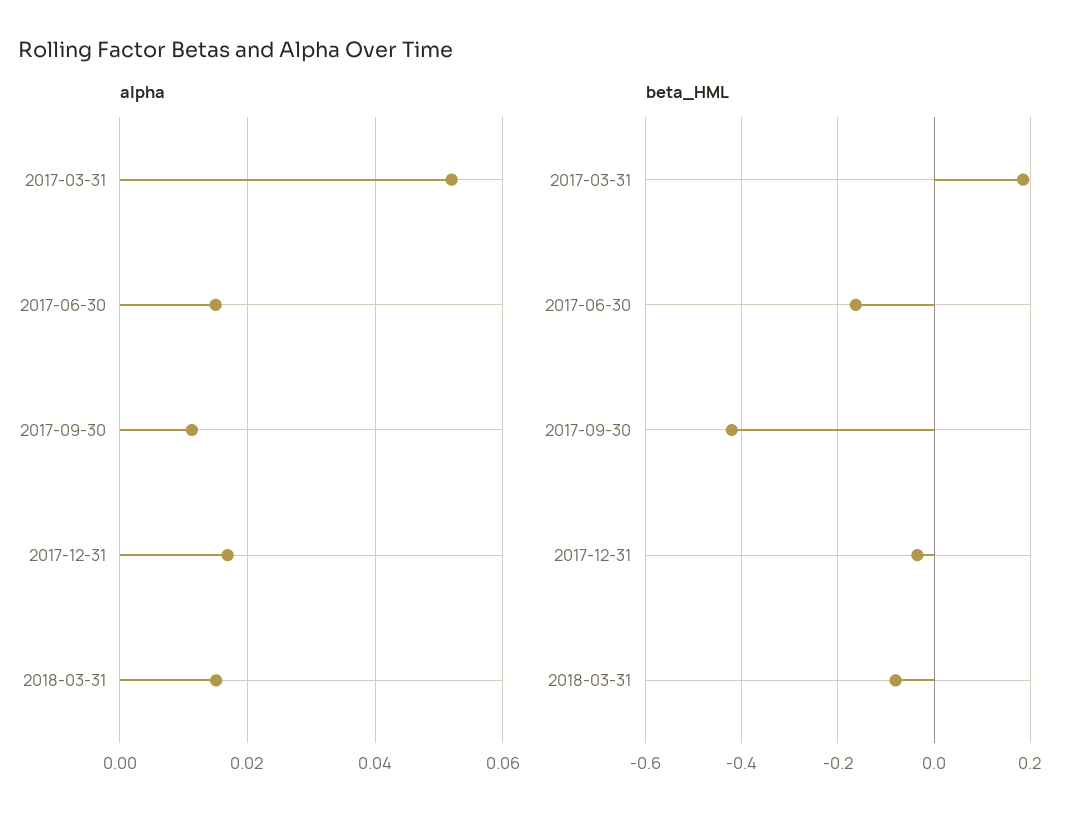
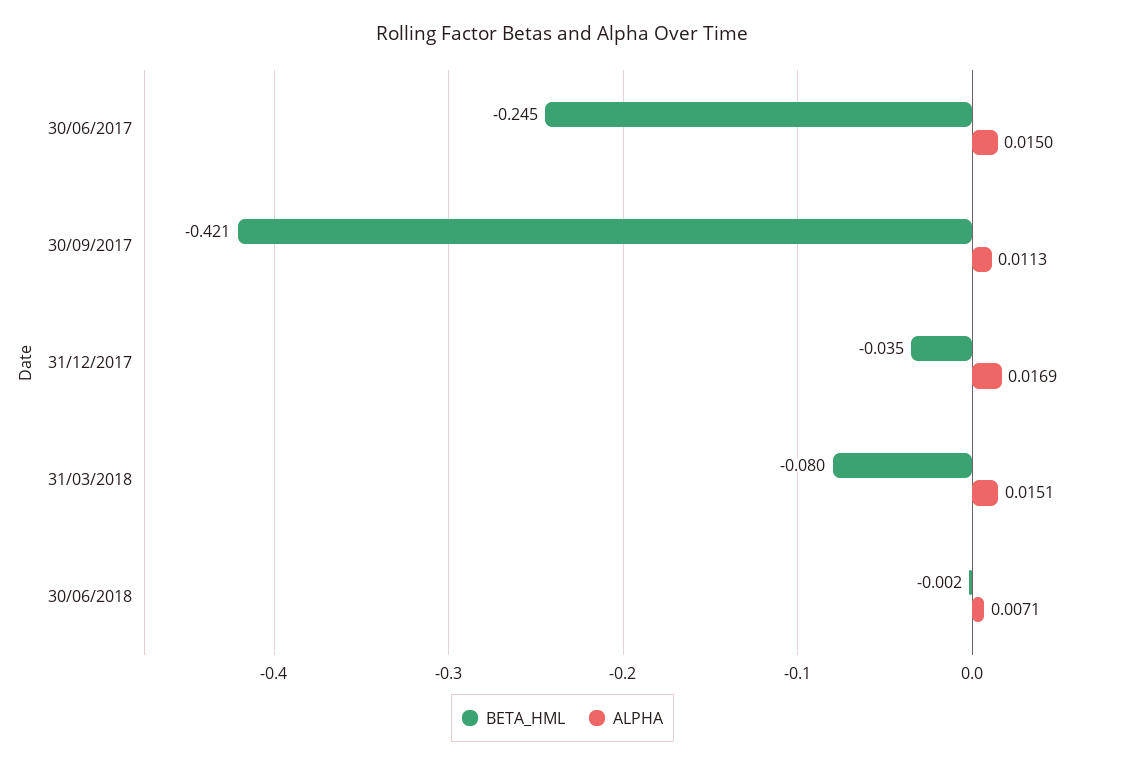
alpha, 2017-03-31: 0.052 -> none
beta_HML, 2017-03-31: 0.18 -> none
beta_HML, 2017-06-30: -0.16 -> -0.245
beta_HML, 30/06/2018: none -> -0.002
alpha, 30/06/2018: none -> 0.0071

